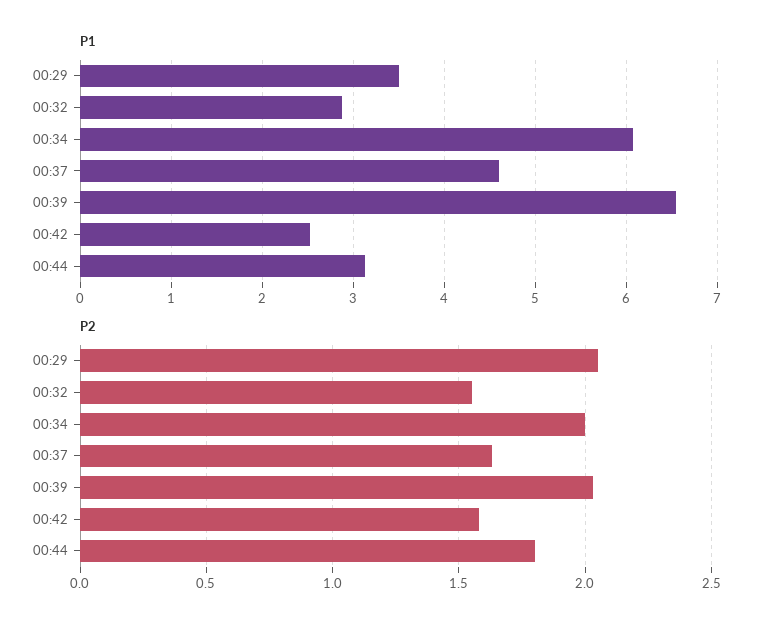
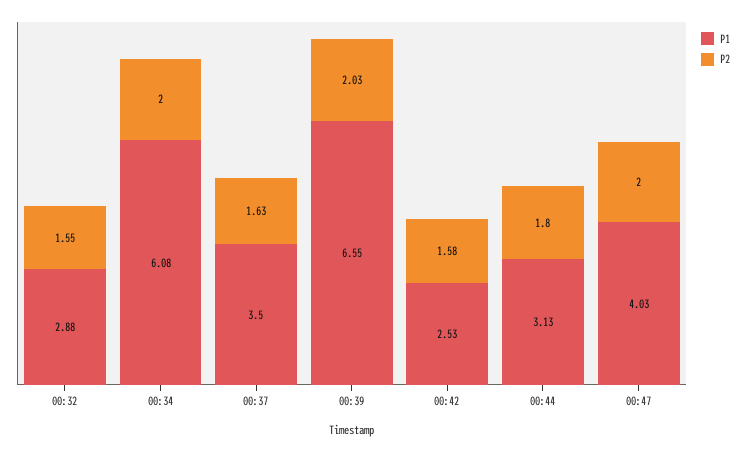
P1, 00:29: 3.5 -> none
P1, 00:37: 4.6 -> 3.5
P2, 00:29: 2.05 -> none
P1, 00:47: none -> 4.03
P2, 00:47: none -> 2

